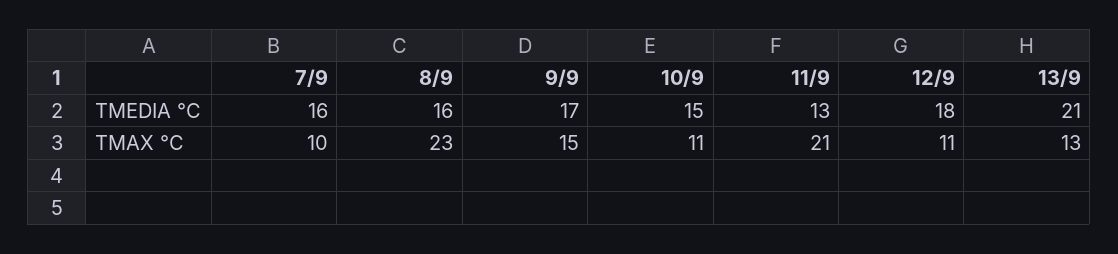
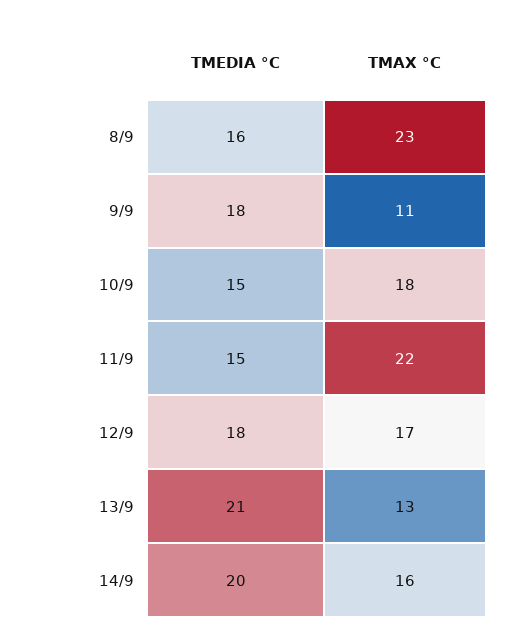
7/9, TMEDIA °C: 16 -> none
9/9, TMEDIA °C: 17 -> 18
11/9, TMEDIA °C: 13 -> 15
7/9, TMAX °C: 10 -> none
9/9, TMAX °C: 15 -> 11
10/9, TMAX °C: 11 -> 18
11/9, TMAX °C: 21 -> 22
12/9, TMAX °C: 11 -> 17
14/9, TMEDIA °C: none -> 20
14/9, TMAX °C: none -> 16

